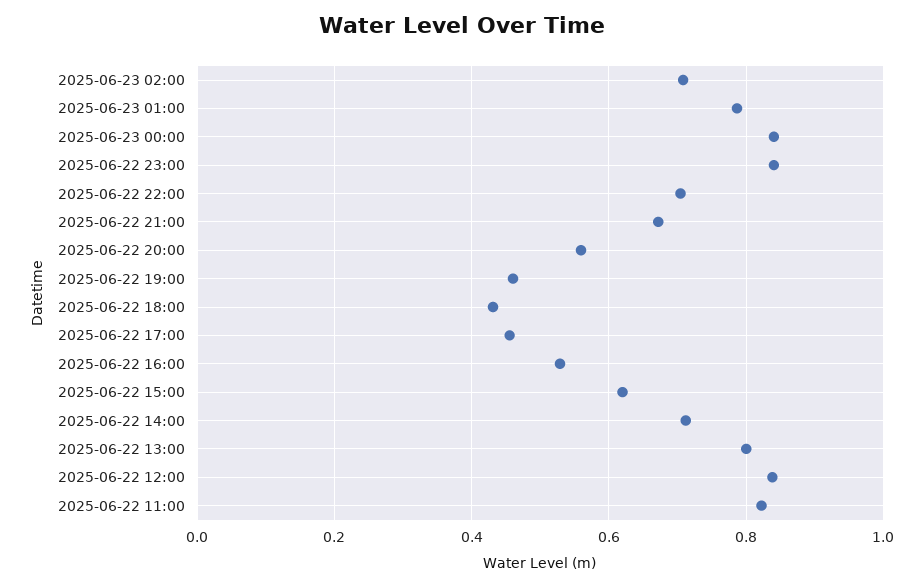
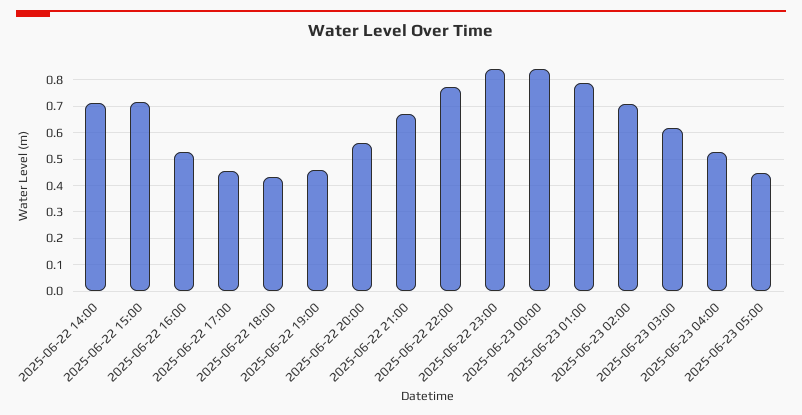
2025-06-22 22:00: 0.7 -> 0.775
2025-06-22 15:00: 0.62 -> 0.725
2025-06-22 13:00: 0.8 -> none
2025-06-22 12:00: 0.84 -> none
2025-06-22 11:00: 0.82 -> none
2025-06-23 03:00: none -> 0.625
2025-06-23 04:00: none -> 0.525
2025-06-23 05:00: none -> 0.45

